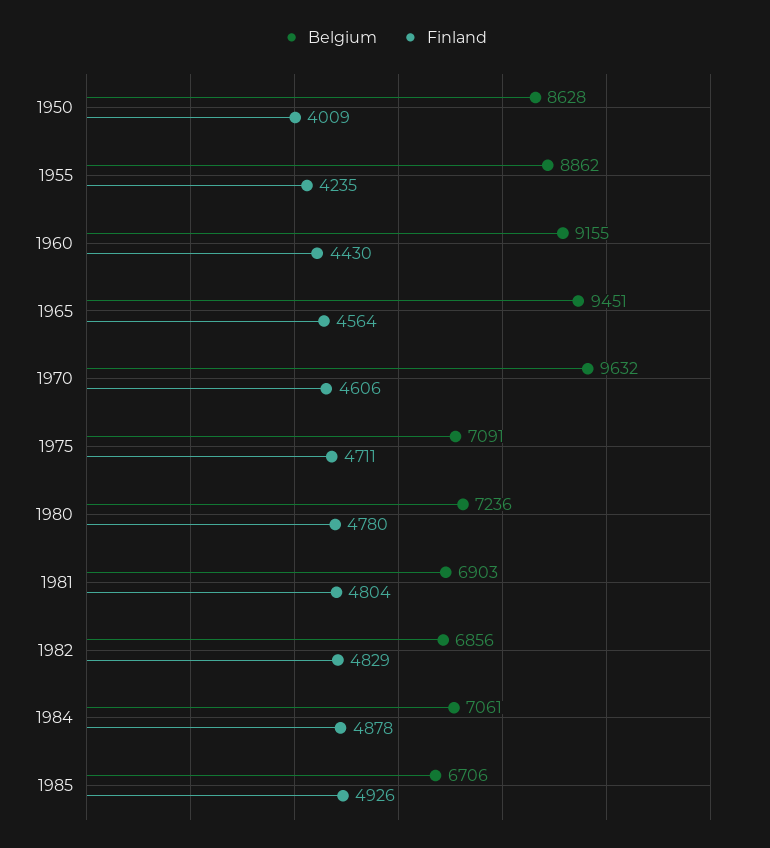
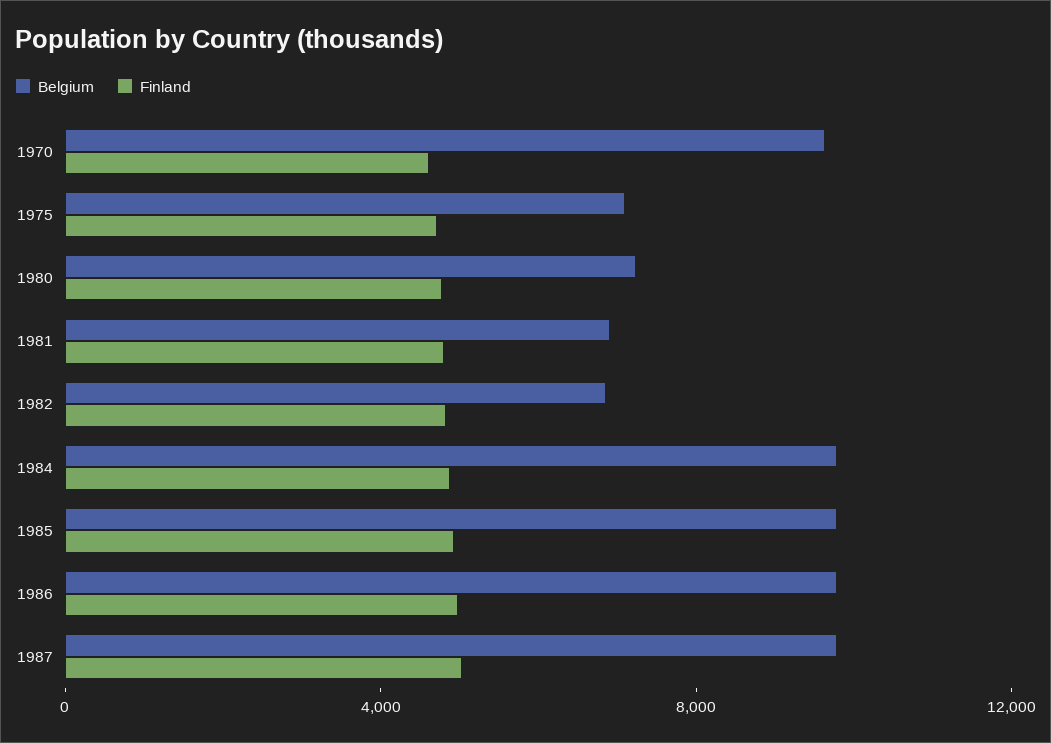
Belgium, 1950: 8628 -> none
Finland, 1950: 4009 -> none
Belgium, 1955: 8862 -> none
Finland, 1955: 4235 -> none
Belgium, 1960: 9155 -> none
Finland, 1960: 4430 -> none
Belgium, 1965: 9451 -> none
Finland, 1965: 4564 -> none
Belgium, 1984: 7061 -> 10000
Belgium, 1985: 6706 -> 10000
Belgium, 1986: none -> 10000
Finland, 1986: none -> 5000
Belgium, 1987: none -> 10000
Finland, 1987: none -> 5000

